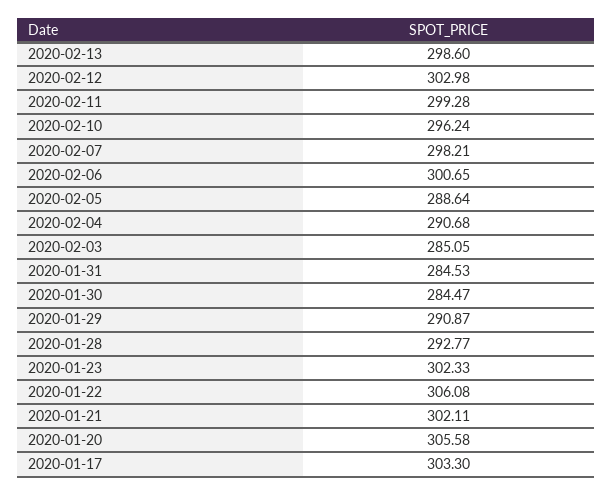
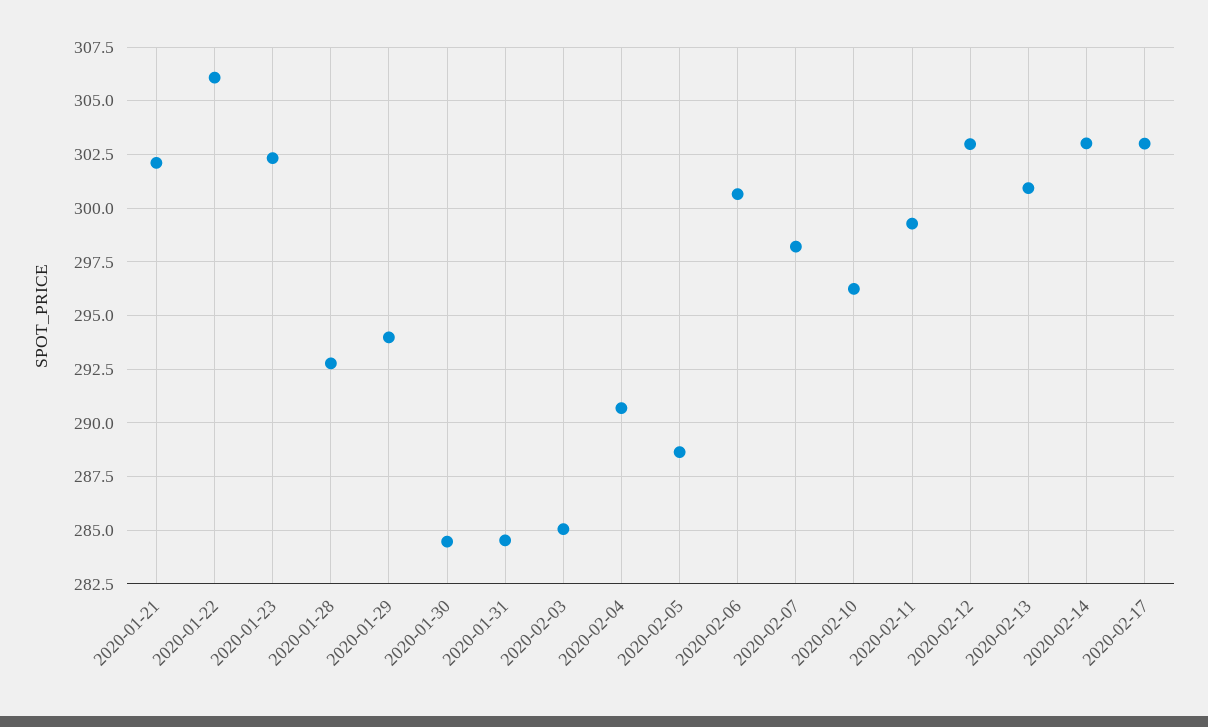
2020-02-13: 298.6 -> 301
2020-01-29: 290.87 -> 294
2020-01-20: 305.58 -> none
2020-01-17: 303.3 -> none
2020-02-14: none -> 303
2020-02-17: none -> 303

